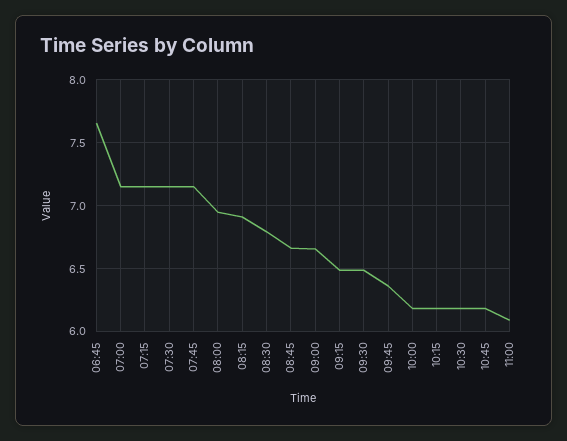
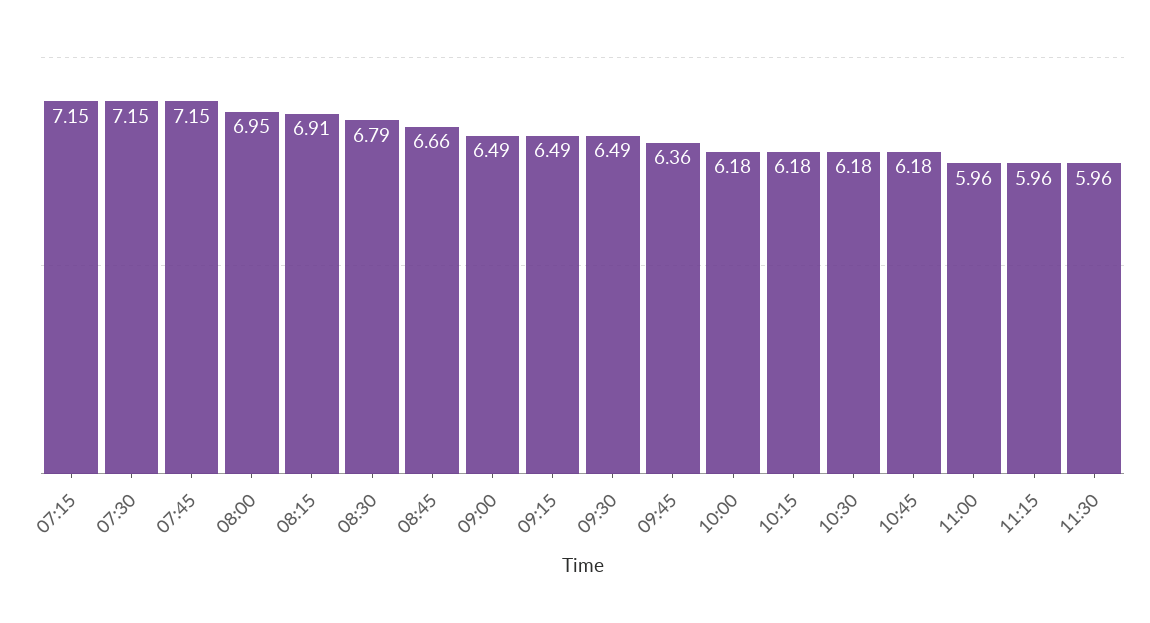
06:45: 7.65 -> none
07:00: 7.15 -> none
09:00: 6.65 -> 6.49
11:00: 6.1 -> 5.96
11:15: none -> 5.96
11:30: none -> 5.96

